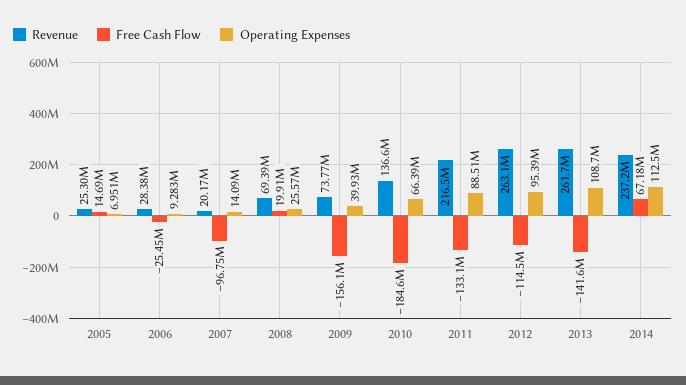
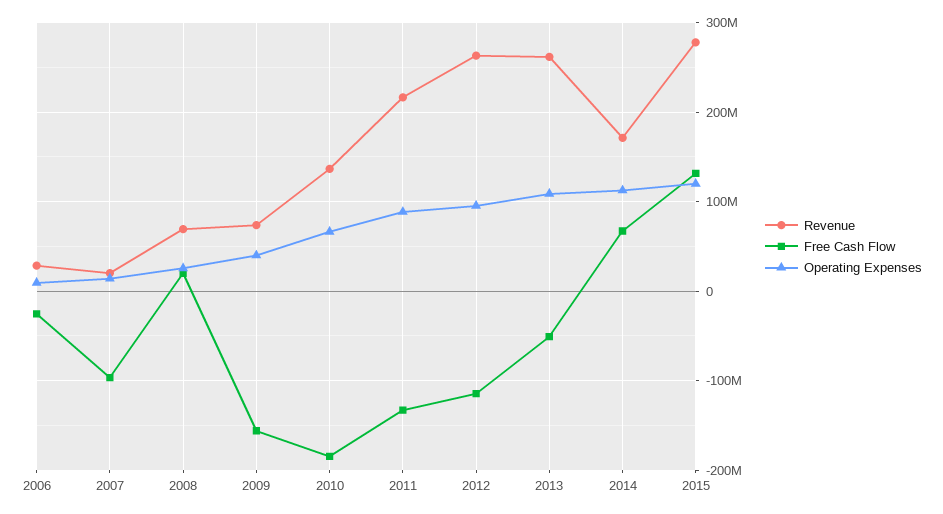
Revenue, 2005: 25300000 -> none
Free Cash Flow, 2005: 14690000 -> none
Operating Expenses, 2005: 6951000 -> none
Free Cash Flow, 2013: -141600000 -> -50000000
Revenue, 2014: 237200000 -> 170000000
Revenue, 2015: none -> 280000000
Free Cash Flow, 2015: none -> 130000000
Operating Expenses, 2015: none -> 120000000

